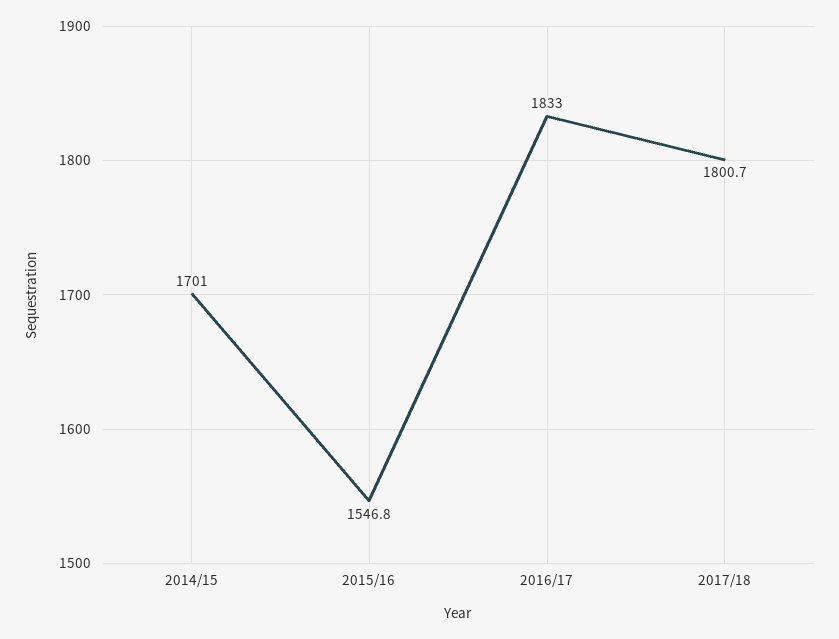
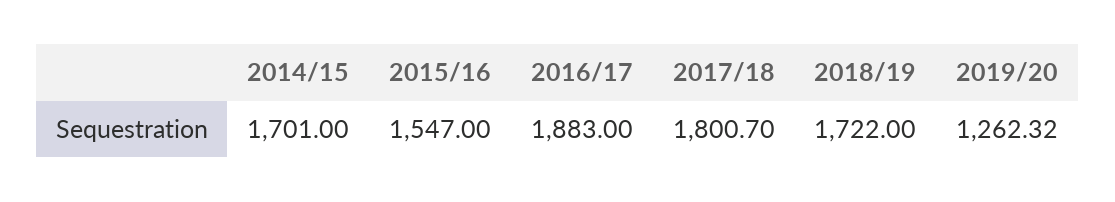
2015/16: 1546.8 -> 1547
2016/17: 1833 -> 1883
2018/19: none -> 1722
2019/20: none -> 1262.32

